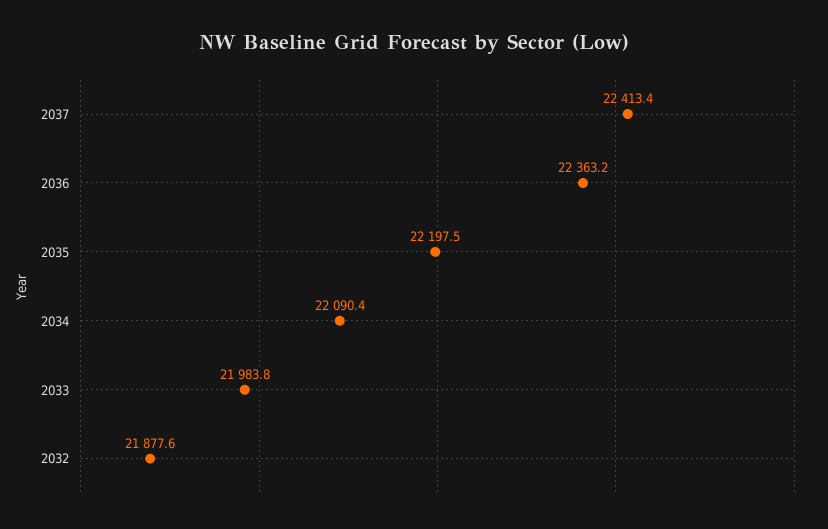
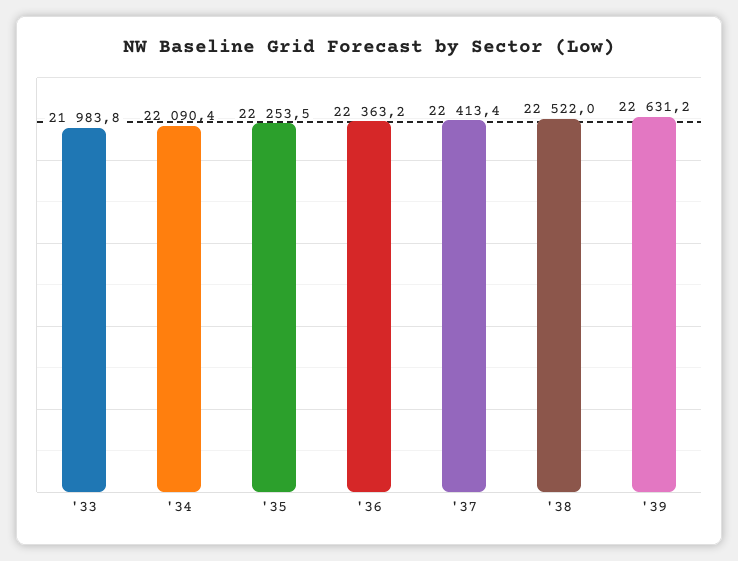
2035: 22197.5 -> 22253.5
2032: 21877.6 -> none
'38: none -> 22522
'39: none -> 22631.2

